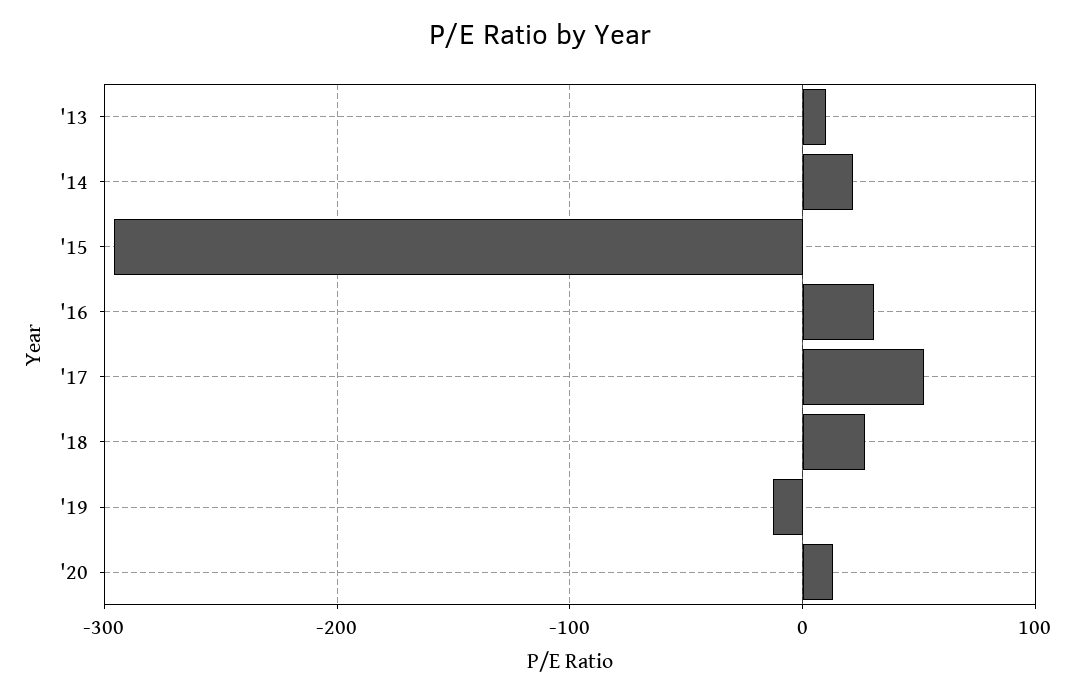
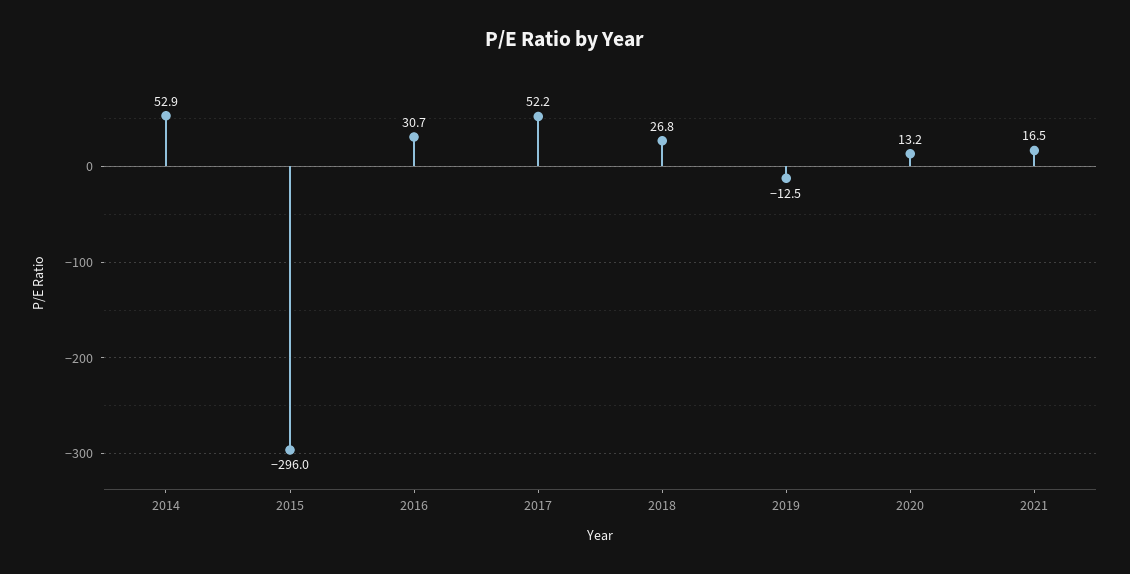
'13: 10 -> none
'14: 20 -> 52.9
2021: none -> 16.5

